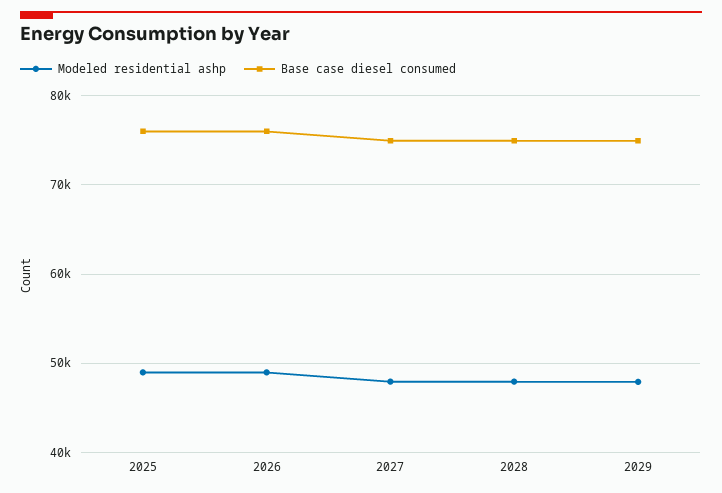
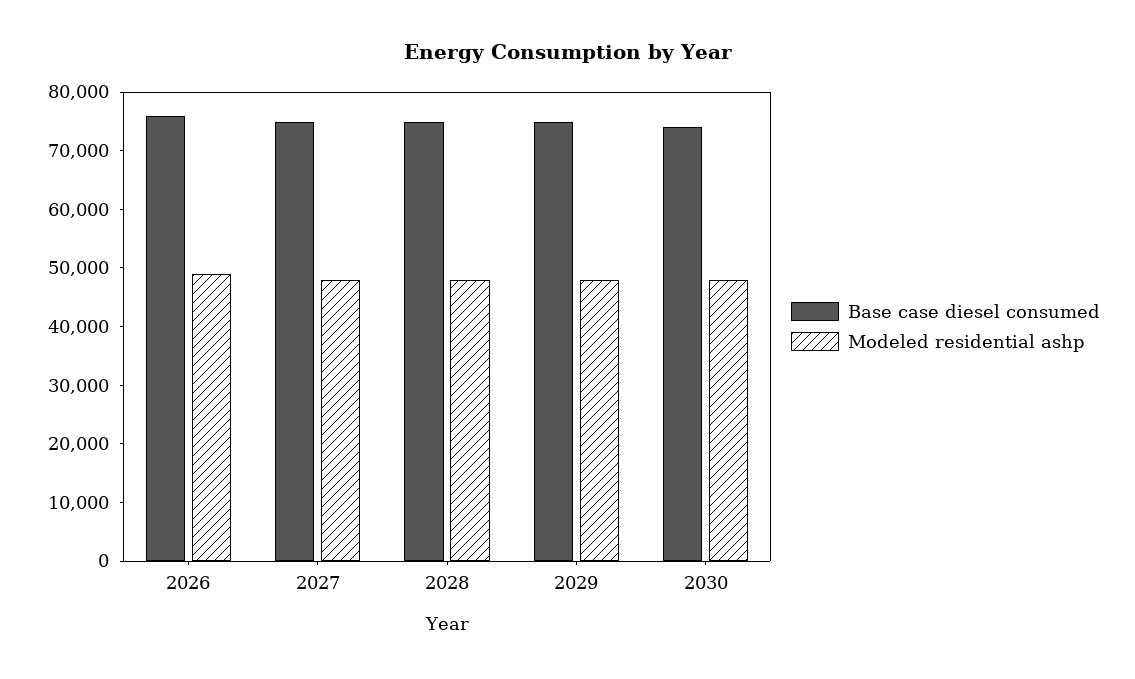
Modeled residential ashp, 2025: 49000 -> none
Base case diesel consumed, 2025: 76000 -> none
Base case diesel consumed, 2030: none -> 74000
Modeled residential ashp, 2030: none -> 48000

